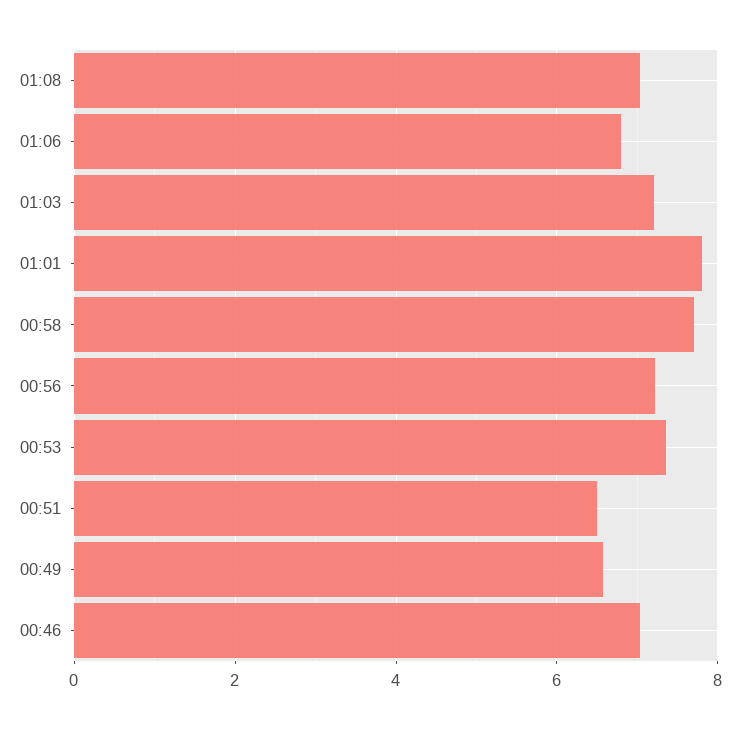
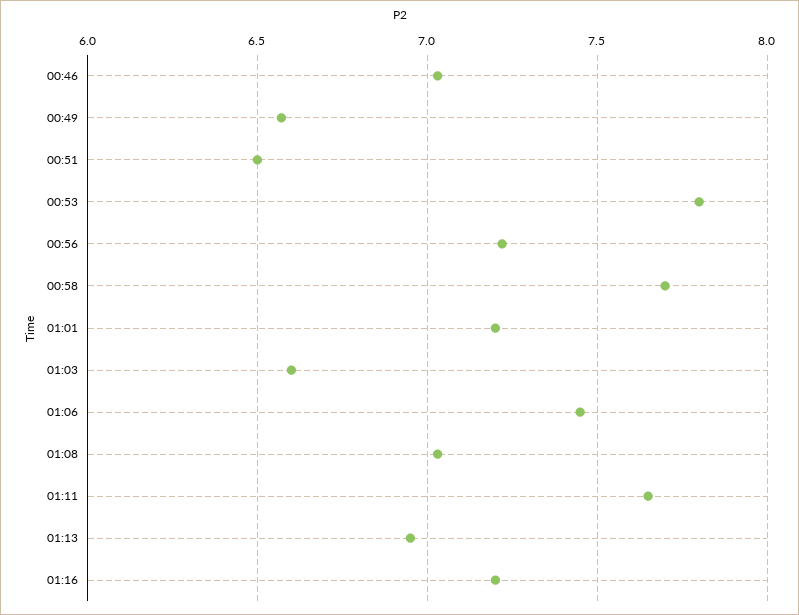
01:06: 6.8 -> 7.45
01:03: 7.2 -> 6.6
01:01: 7.8 -> 7.2
00:53: 7.4 -> 7.8
01:11: none -> 7.65
01:13: none -> 6.95
01:16: none -> 7.2

